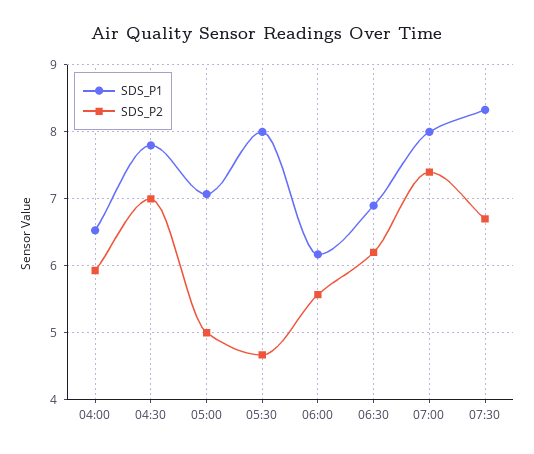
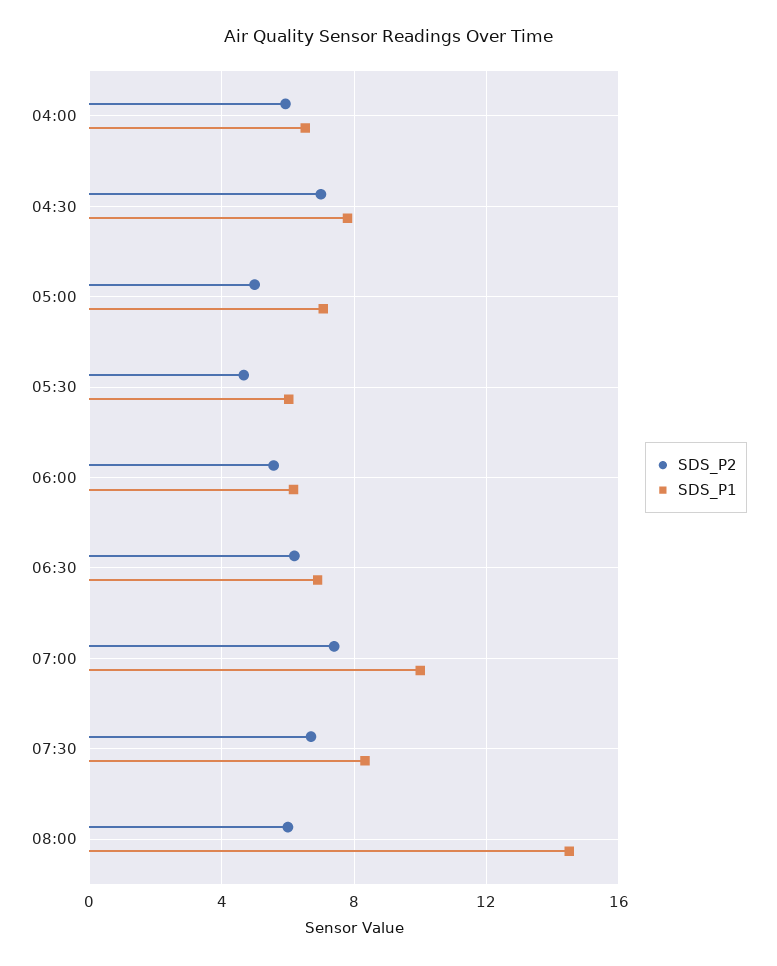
SDS_P1, 05:30: 8 -> 6
SDS_P1, 07:00: 8 -> 10
SDS_P2, 08:00: none -> 6
SDS_P1, 08:00: none -> 14.5

